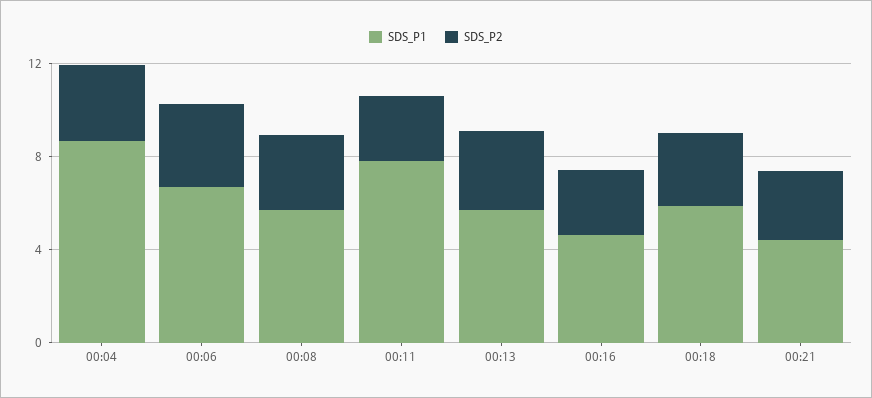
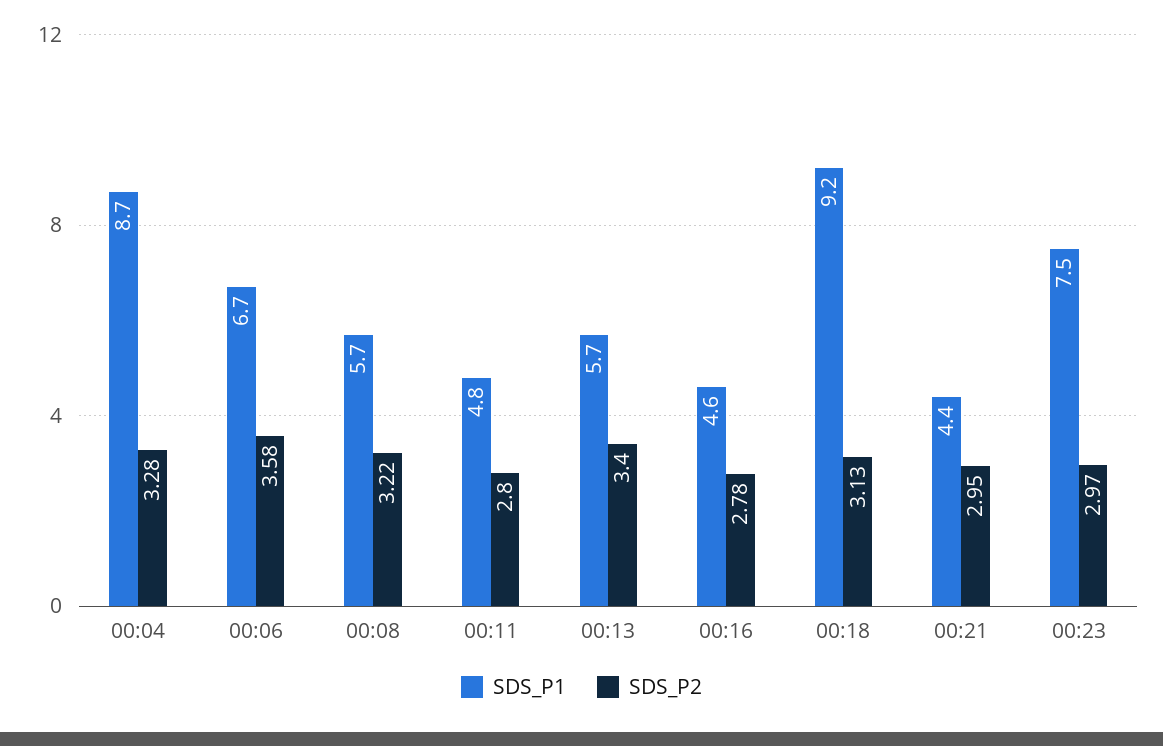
SDS_P1, 00:11: 8 -> 4.8
SDS_P1, 00:18: 6 -> 9.2
SDS_P1, 00:23: none -> 7.5
SDS_P2, 00:23: none -> 2.97

